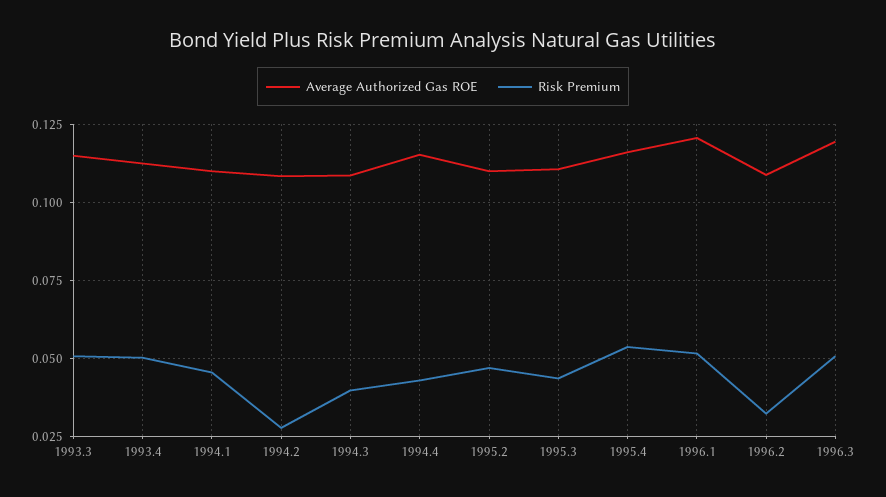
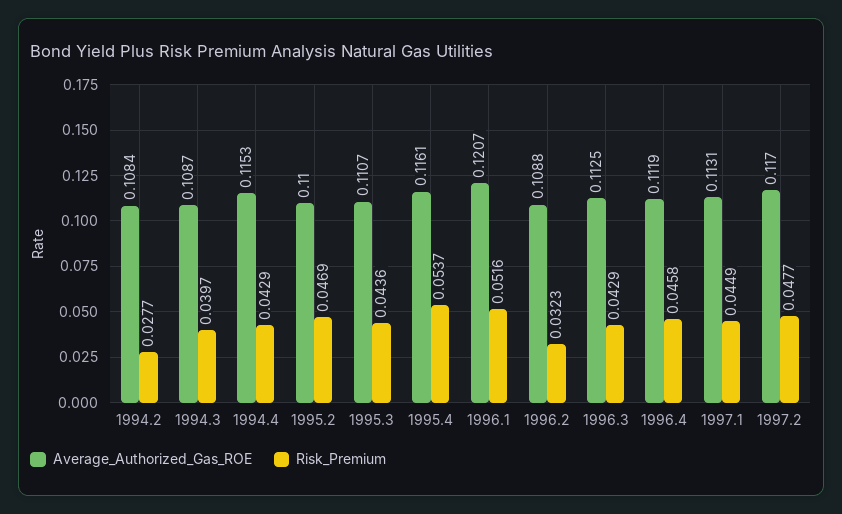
Average Authorized Gas ROE, 1993.3: 0.115 -> none
Risk Premium, 1993.3: 0.05 -> none
Average Authorized Gas ROE, 1993.4: 0.1125 -> none
Risk Premium, 1993.4: 0.05 -> none
Average Authorized Gas ROE, 1994.1: 0.11 -> none
Risk Premium, 1994.1: 0.045 -> none
Average Authorized Gas ROE, 1996.3: 0.12 -> 0.1125
Risk Premium, 1996.3: 0.05 -> 0.0429
Average Authorized Gas ROE, 1996.4: none -> 0.1119
Risk Premium, 1996.4: none -> 0.0458
Average Authorized Gas ROE, 1997.1: none -> 0.1131
Risk Premium, 1997.1: none -> 0.0449
Average Authorized Gas ROE, 1997.2: none -> 0.117
Risk Premium, 1997.2: none -> 0.0477

